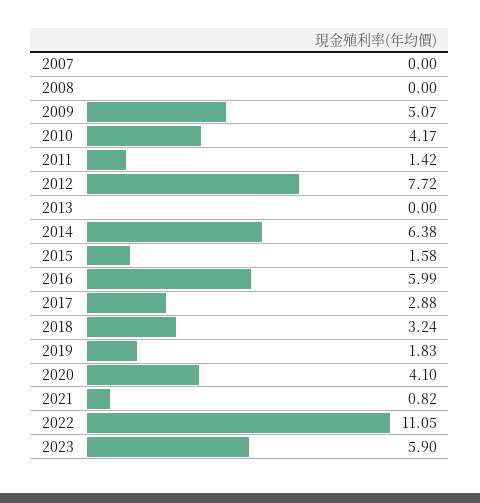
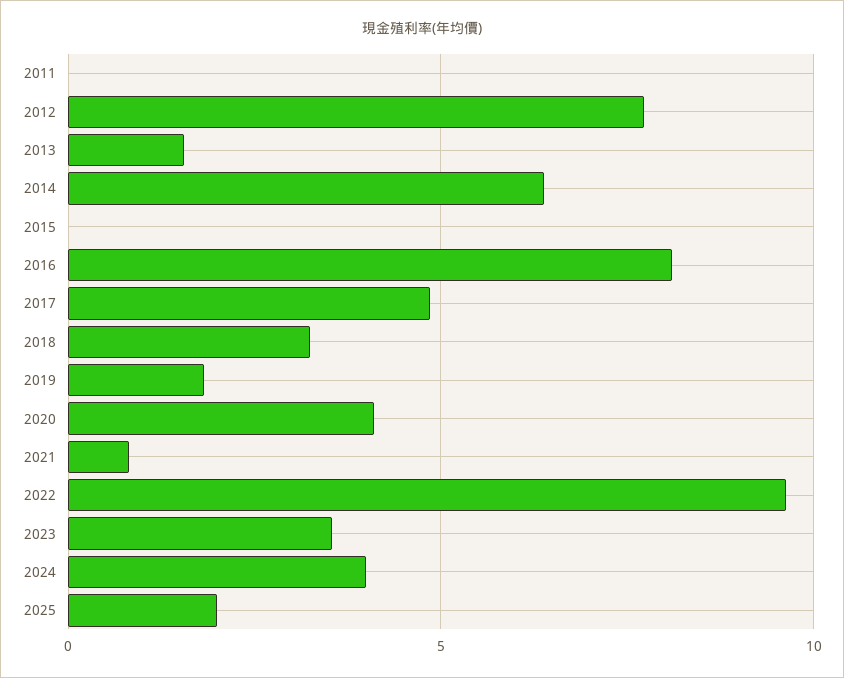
2007: 0 -> none
2008: 0 -> none
2009: 5.07 -> none
2010: 4.17 -> none
2011: 1.42 -> 0
2013: 0 -> 1.5
2015: 1.58 -> 0
2016: 5.99 -> 8
2017: 2.88 -> 5
2022: 11.05 -> 9.5
2023: 5.9 -> 3.5
2024: none -> 4
2025: none -> 2

